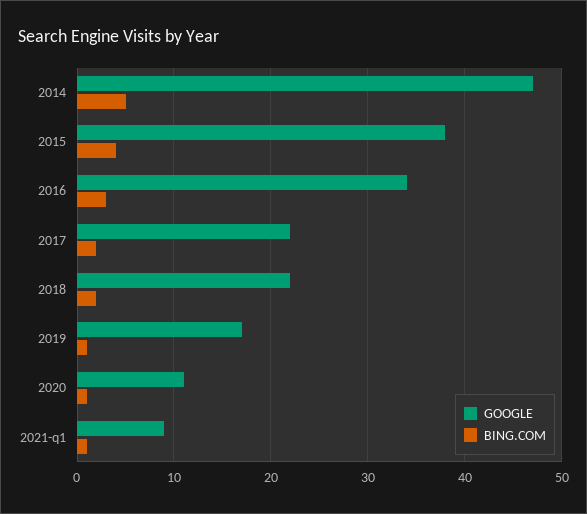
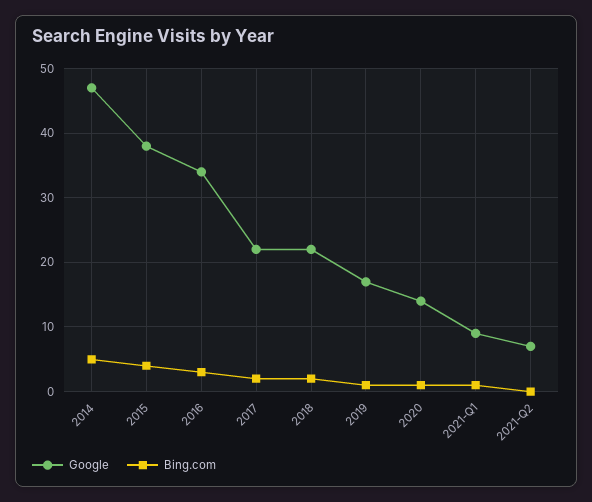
GOOGLE, 2020: 11 -> 14
GOOGLE, 2021-Q2: none -> 7
BING.COM, 2021-Q2: none -> 0

